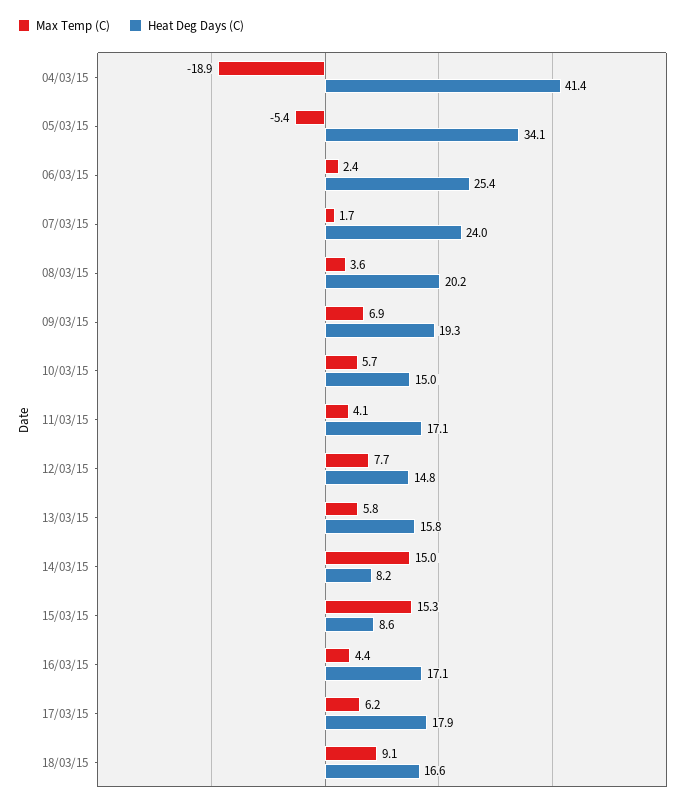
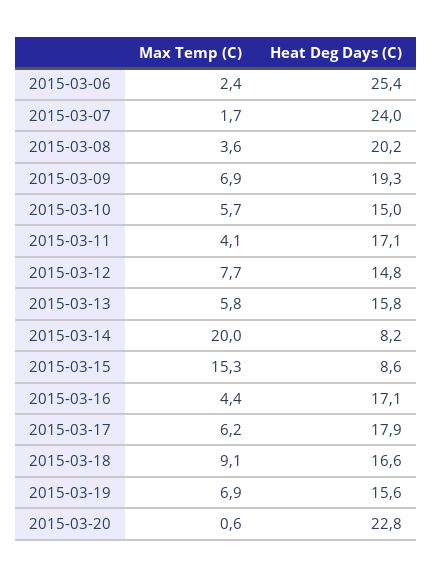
Max Temp (C), 04/03/15: -18.9 -> none
Heat Deg Days (C), 04/03/15: 41.4 -> none
Max Temp (C), 05/03/15: -5.4 -> none
Heat Deg Days (C), 05/03/15: 34.1 -> none
Max Temp (C), 14/03/15: 15 -> 20
Max Temp (C), 2015-03-19: none -> 6.9
Heat Deg Days (C), 2015-03-19: none -> 15.6
Max Temp (C), 2015-03-20: none -> 0.6
Heat Deg Days (C), 2015-03-20: none -> 22.8

